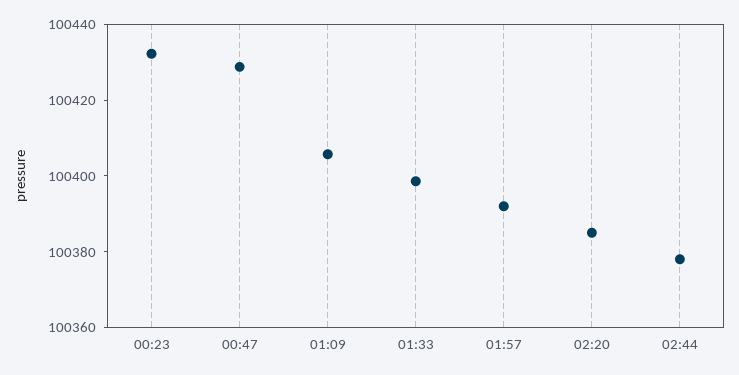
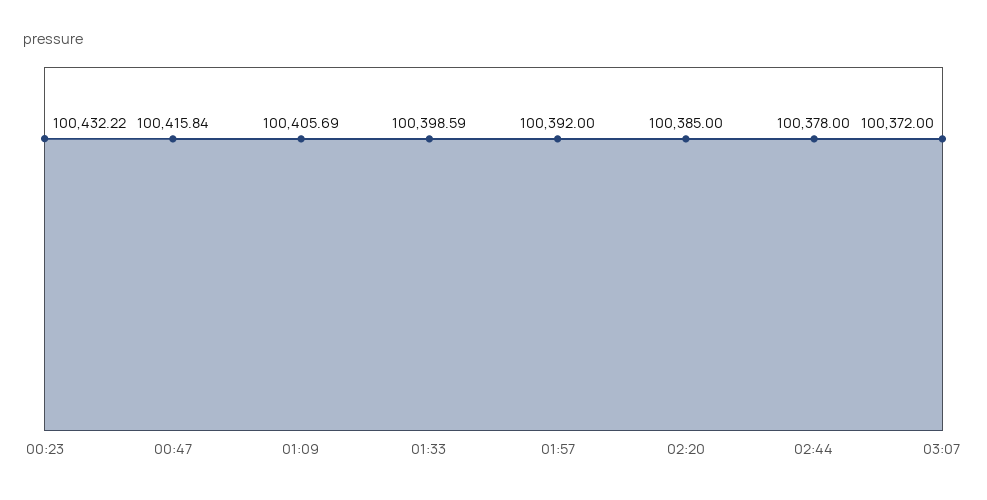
00:47: 100430 -> 100415.84
03:07: none -> 100372

